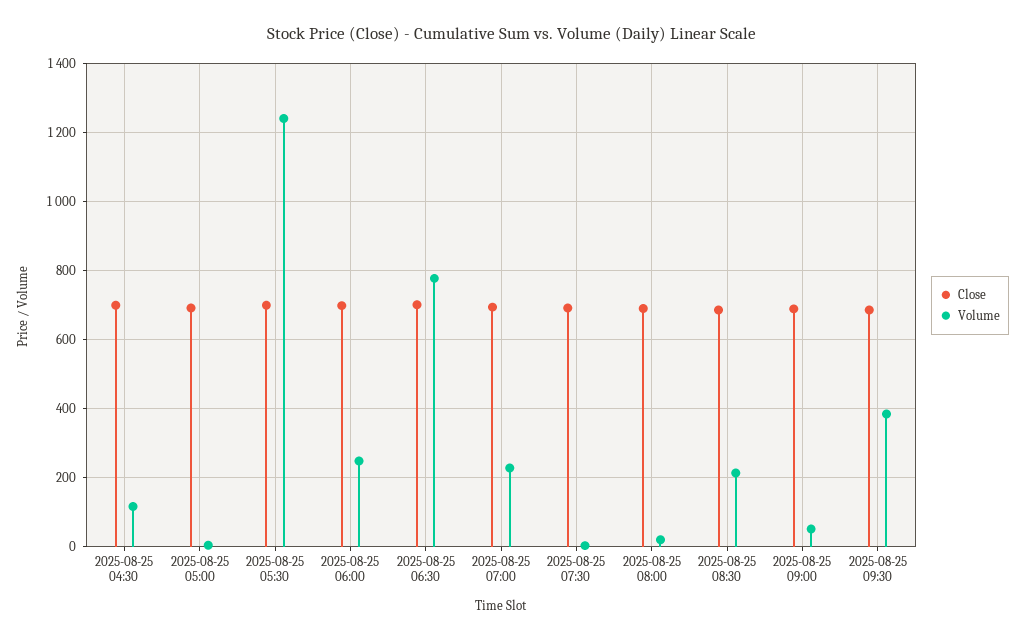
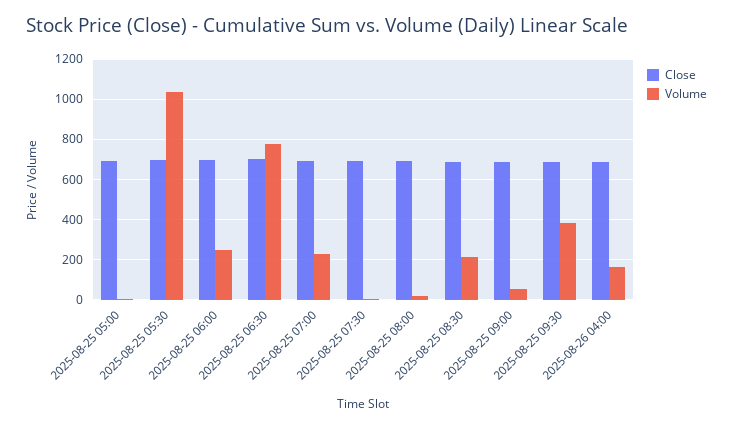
Close, 2025-08-25 04:30: 700 -> none
Volume, 2025-08-25 04:30: 120 -> none
Volume, 2025-08-25 05:30: 1240 -> 1050
Close, 2025-08-26 04:00: none -> 700
Volume, 2025-08-26 04:00: none -> 150

